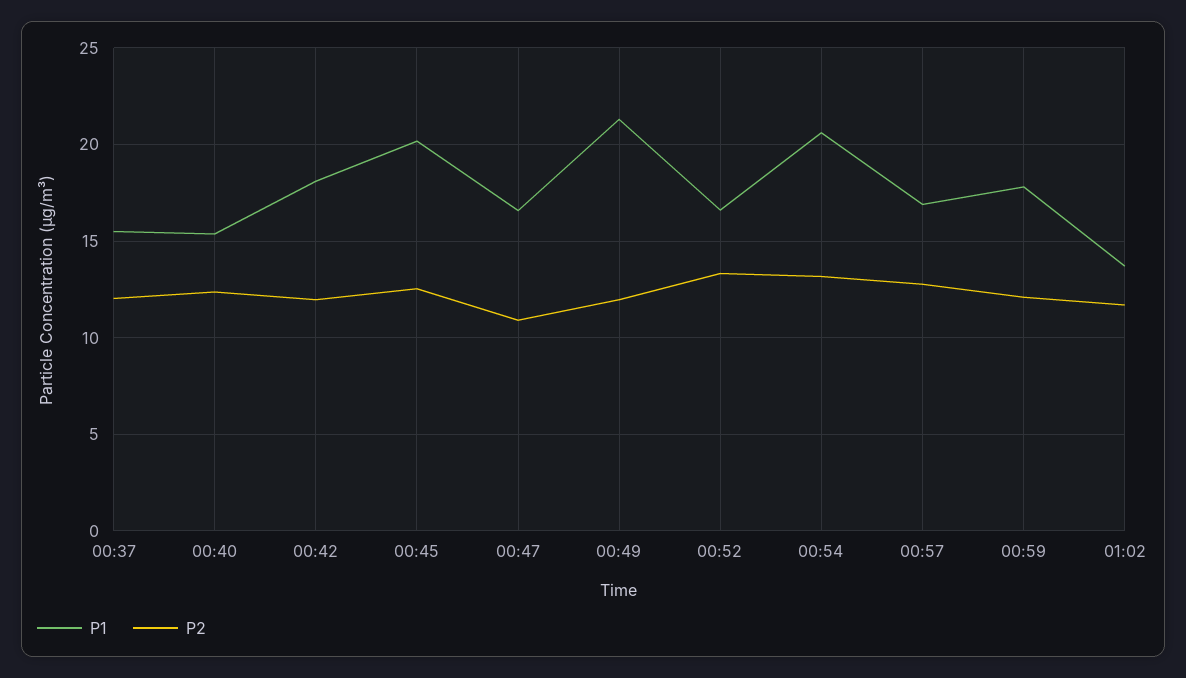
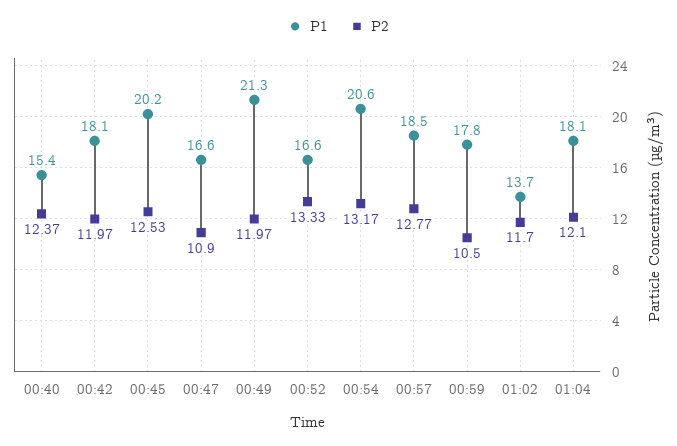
P1, 00:37: 15.5 -> none
P2, 00:37: 12 -> none
P1, 00:57: 17 -> 18.5
P2, 00:59: 12 -> 10.5
P1, 01:04: none -> 18.1
P2, 01:04: none -> 12.1

